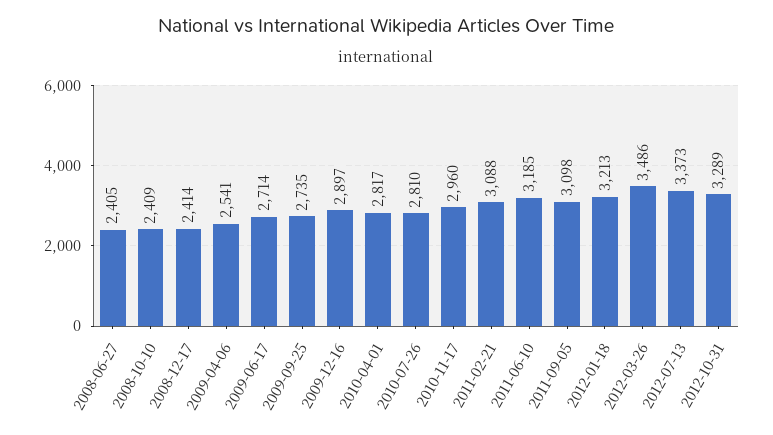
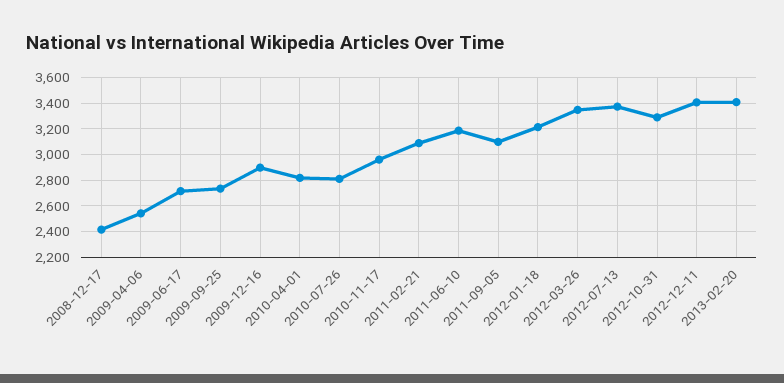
2008-06-27: 2405 -> none
2008-10-10: 2409 -> none
2012-03-26: 3486 -> 3350
2012-12-11: none -> 3400
2013-02-20: none -> 3400

